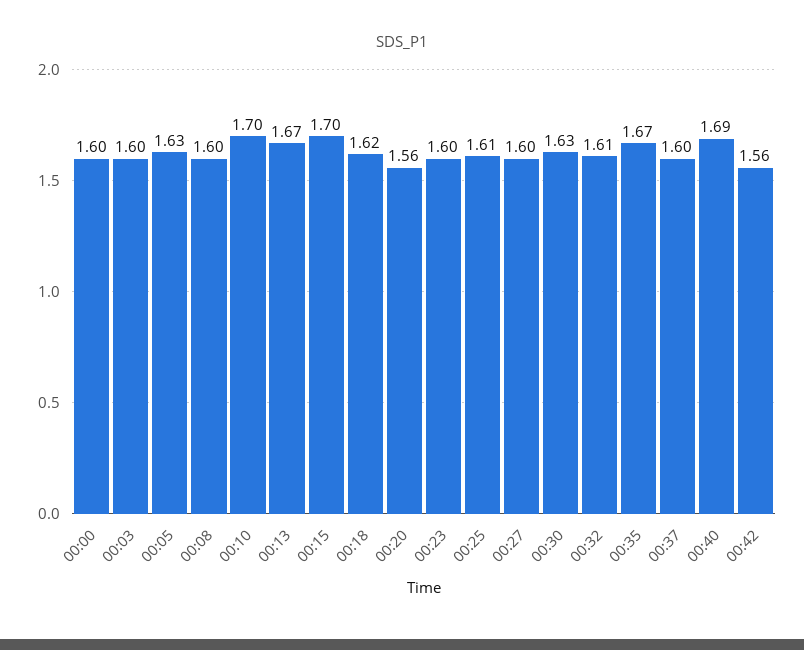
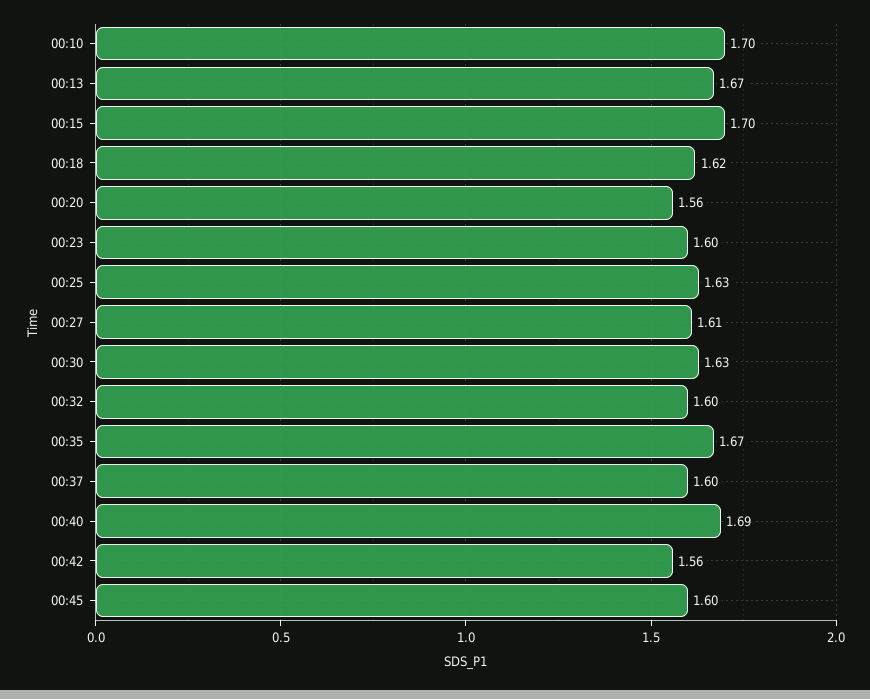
00:00: 1.6 -> none
00:03: 1.6 -> none
00:05: 1.63 -> none
00:08: 1.6 -> none
00:25: 1.61 -> 1.63
00:27: 1.6 -> 1.61
00:32: 1.61 -> 1.6
00:45: none -> 1.6

